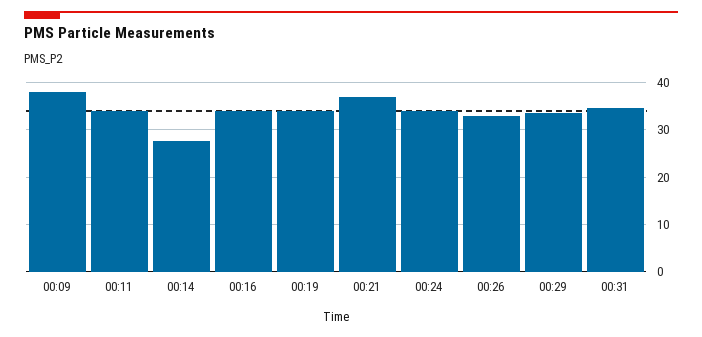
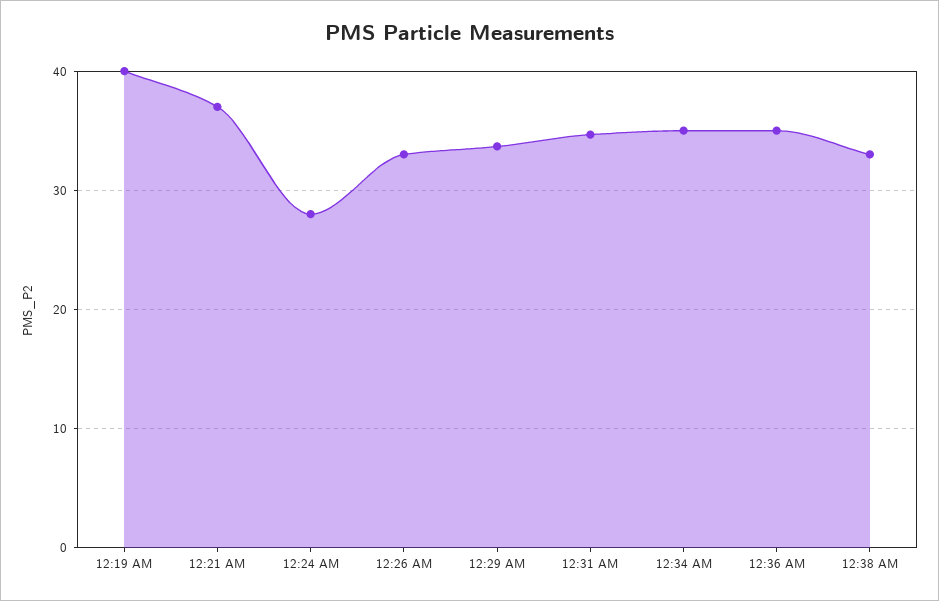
00:09: 38 -> none
00:11: 34 -> none
00:14: 28 -> none
00:16: 34 -> none
00:19: 34 -> 40
00:24: 34 -> 28
12:34 AM: none -> 35
12:36 AM: none -> 35
12:38 AM: none -> 33

